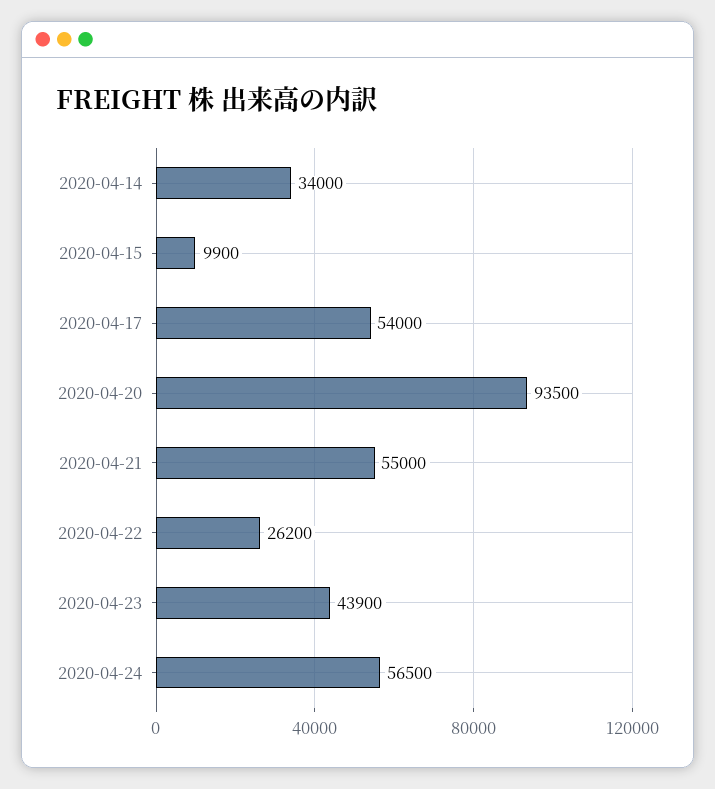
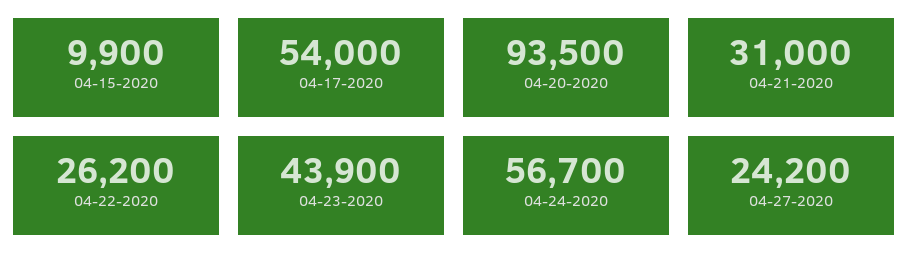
2020-04-14: 34000 -> none
2020-04-21: 55000 -> 31000
2020-04-24: 56500 -> 56700
04-27-2020: none -> 24200

